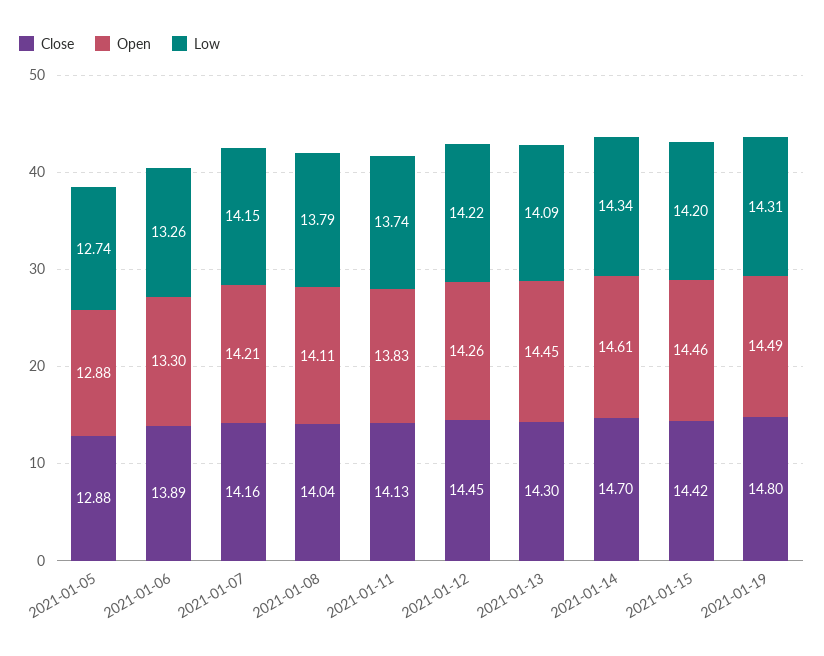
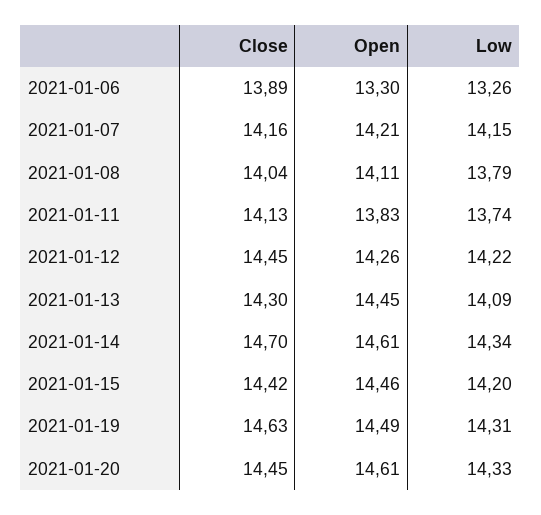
Close, 2021-01-05: 12.88 -> none
Open, 2021-01-05: 12.88 -> none
Low, 2021-01-05: 12.74 -> none
Close, 2021-01-19: 14.8 -> 14.63
Close, 2021-01-20: none -> 14.45
Open, 2021-01-20: none -> 14.61
Low, 2021-01-20: none -> 14.33

